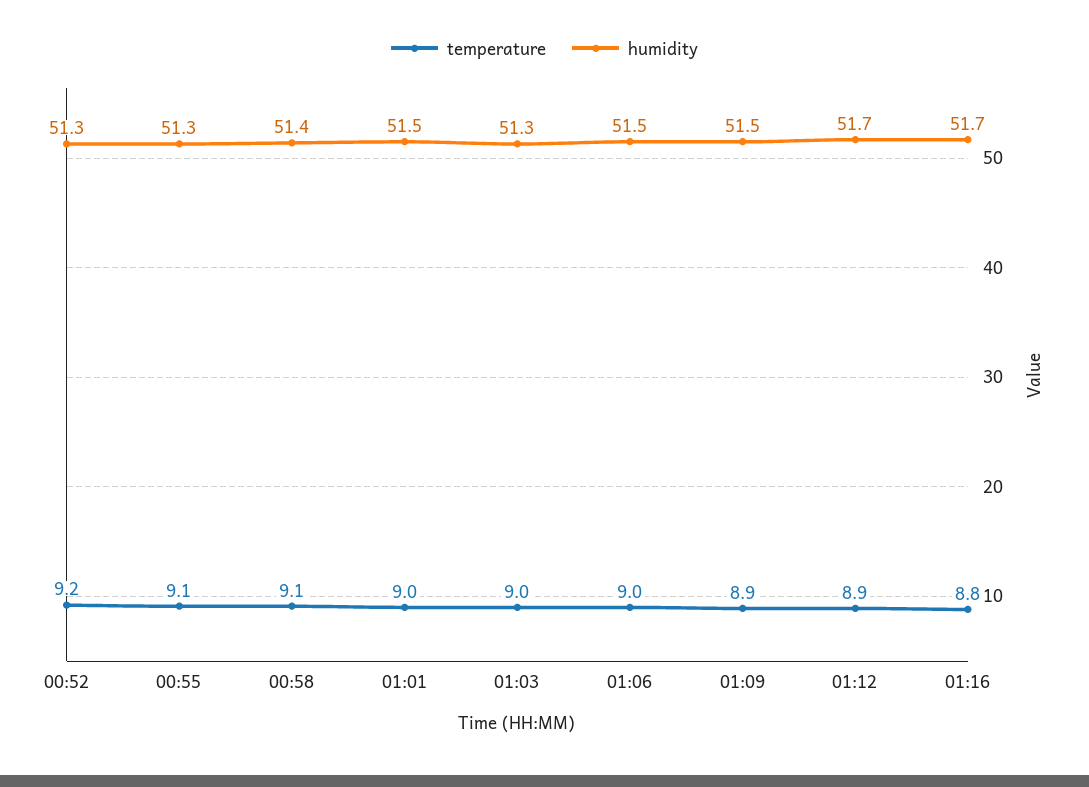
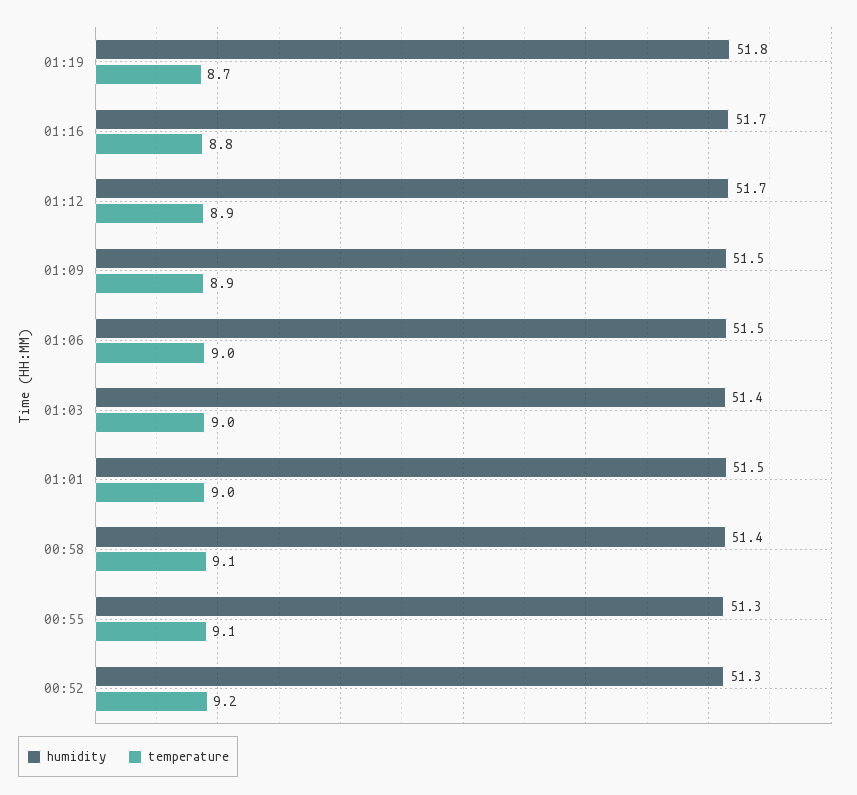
humidity, 01:03: 51.3 -> 51.4
humidity, 01:19: none -> 51.8
temperature, 01:19: none -> 8.7

